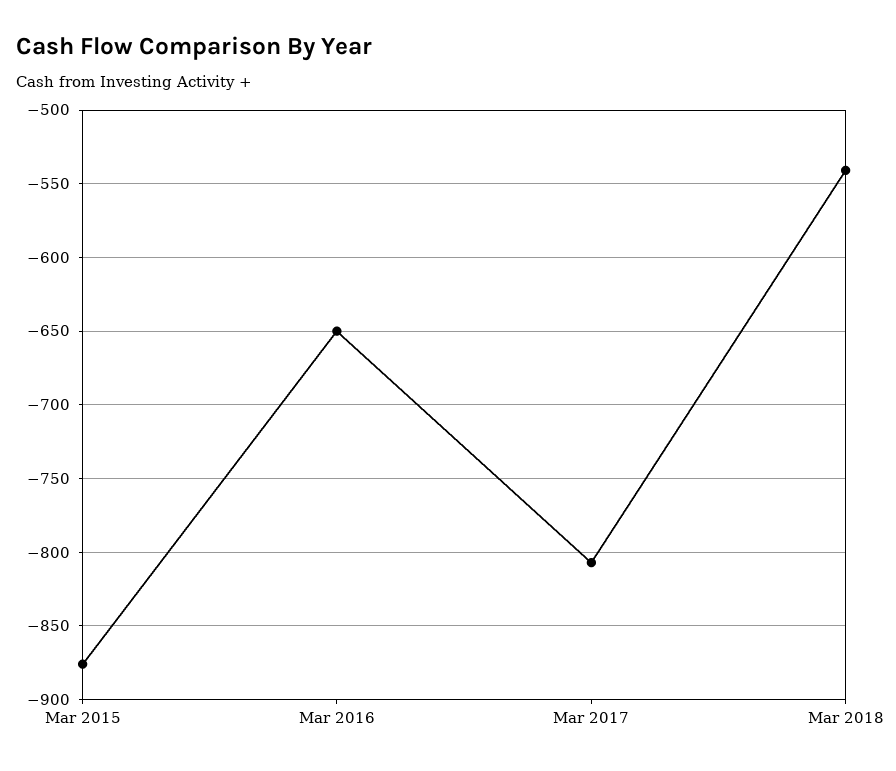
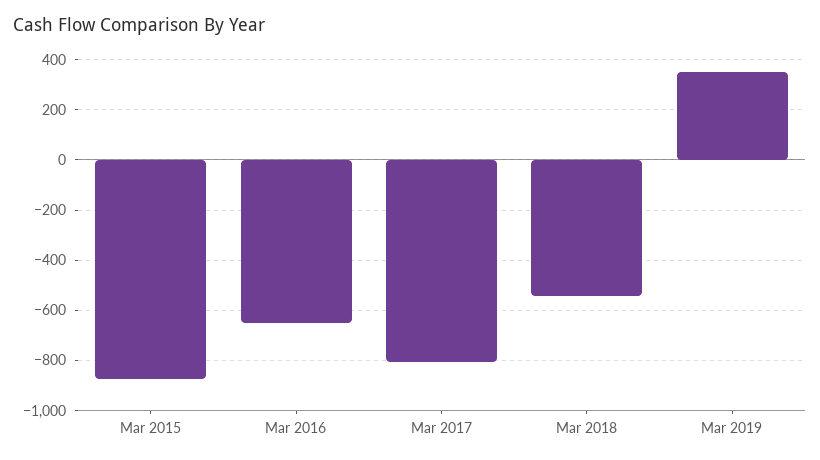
Mar 2019: none -> 350

